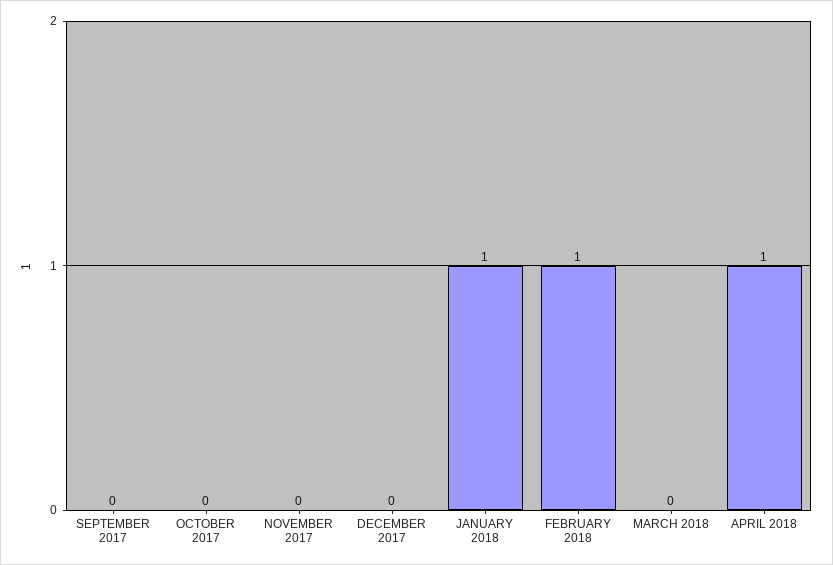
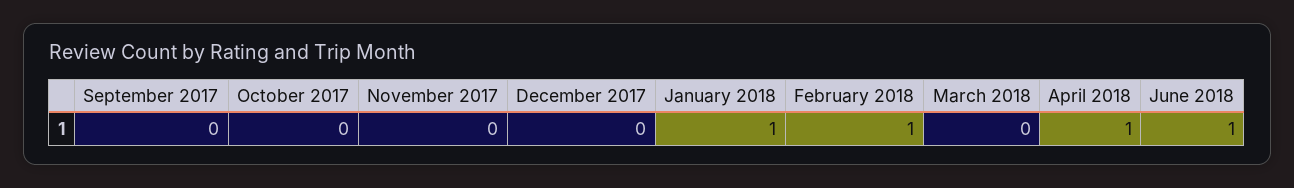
June 2018: none -> 1

